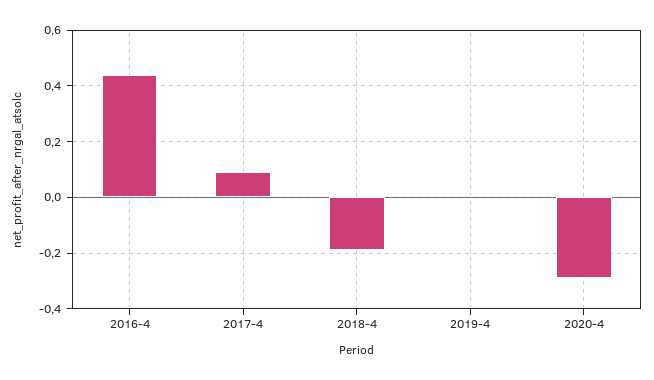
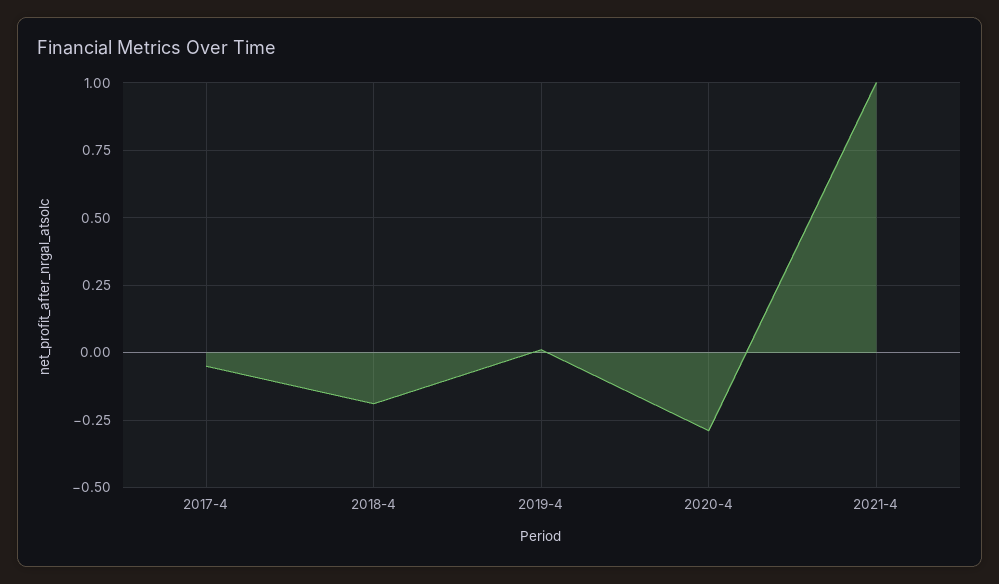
2016-4: 0.45 -> none
2017-4: 0.1 -> -0.05
2021-4: none -> 1

